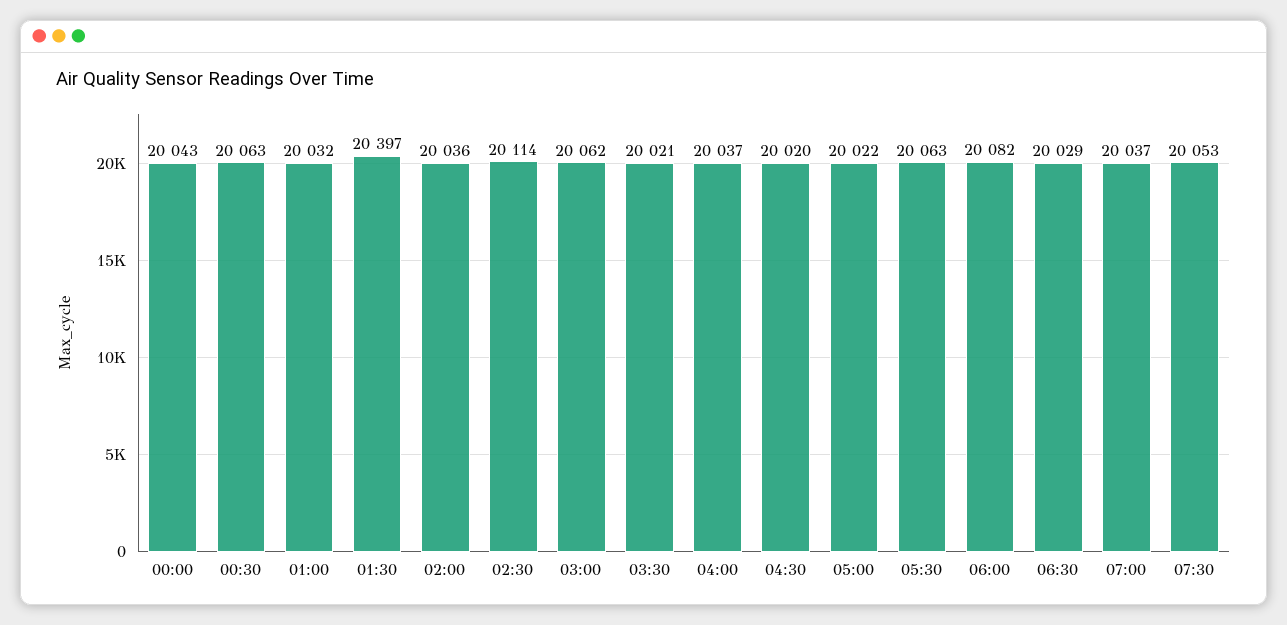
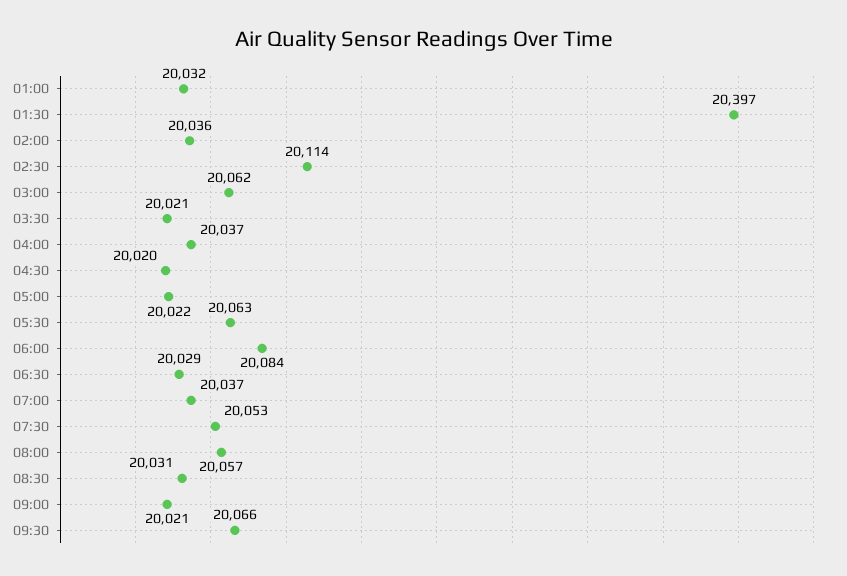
00:00: 20043 -> none
00:30: 20063 -> none
06:00: 20082 -> 20084
08:00: none -> 20057
08:30: none -> 20031
09:00: none -> 20021
09:30: none -> 20066

